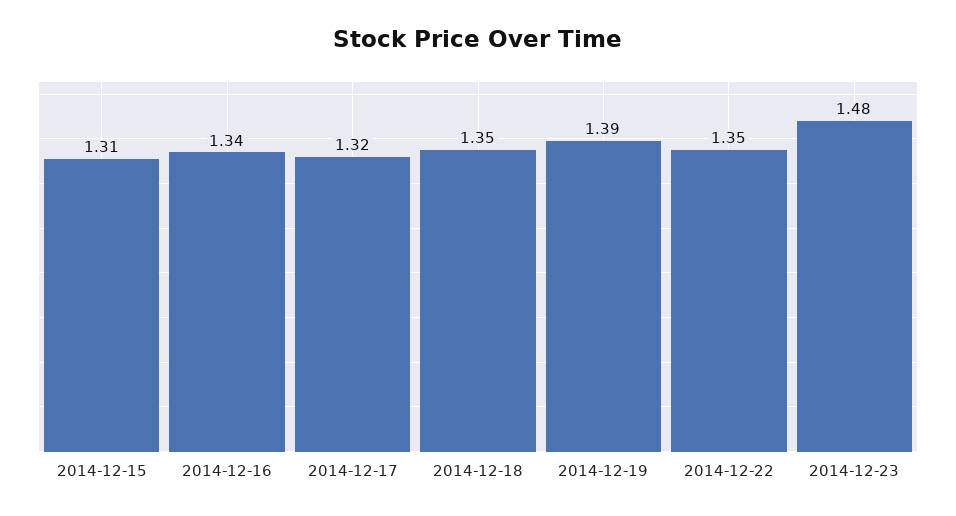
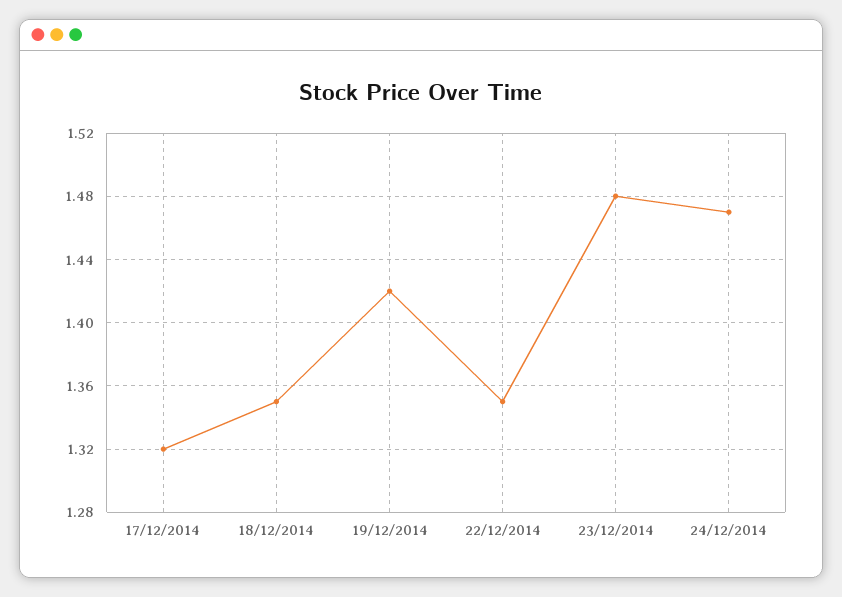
2014-12-15: 1.31 -> none
2014-12-16: 1.34 -> none
2014-12-19: 1.39 -> 1.42
24/12/2014: none -> 1.47

